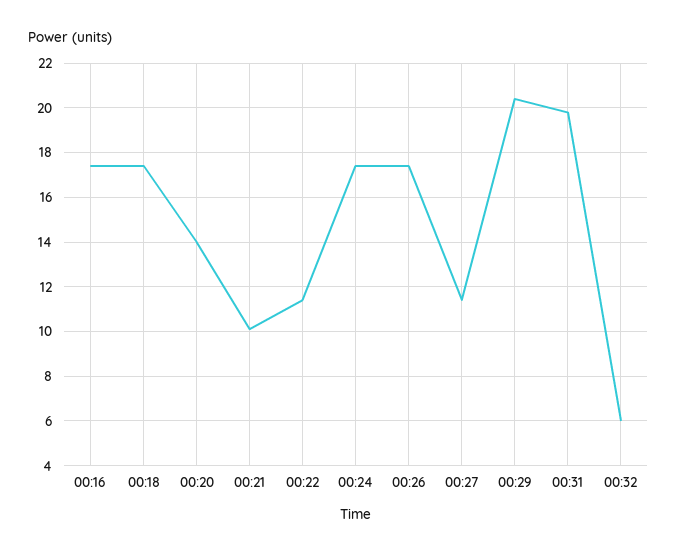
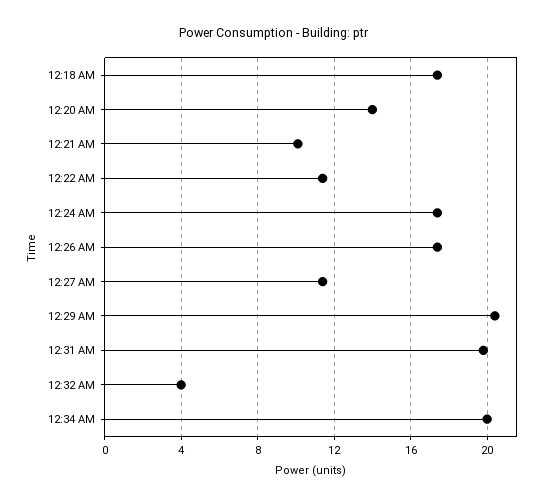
00:16: 17.5 -> none
00:32: 6 -> 4
12:34 AM: none -> 20

